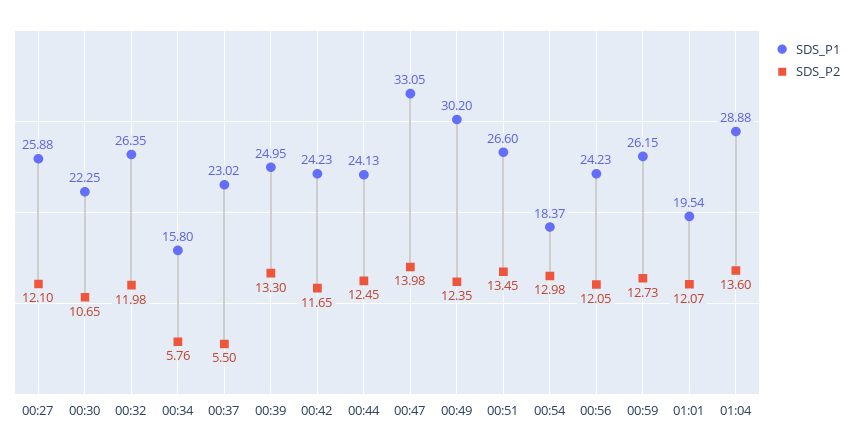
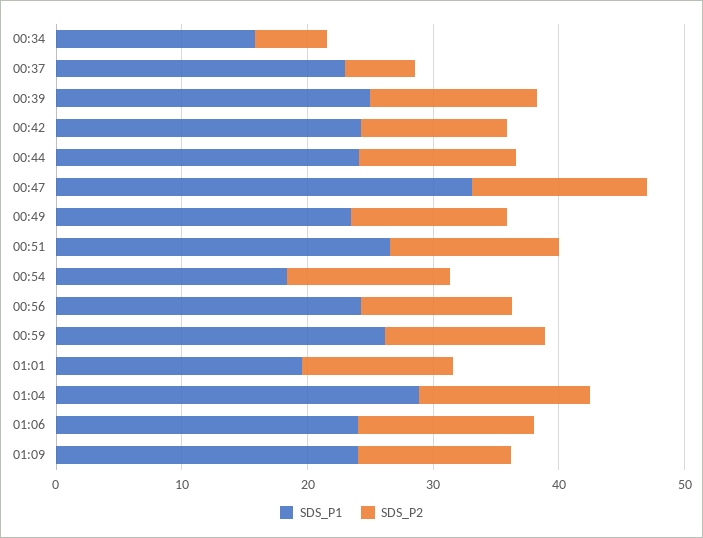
SDS_P1, 00:27: 25.88 -> none
SDS_P2, 00:27: 12.1 -> none
SDS_P1, 00:30: 22.25 -> none
SDS_P2, 00:30: 10.65 -> none
SDS_P1, 00:32: 26.35 -> none
SDS_P2, 00:32: 11.98 -> none
SDS_P1, 00:49: 30.2 -> 24
SDS_P1, 01:06: none -> 24
SDS_P2, 01:06: none -> 14
SDS_P1, 01:09: none -> 24
SDS_P2, 01:09: none -> 12

